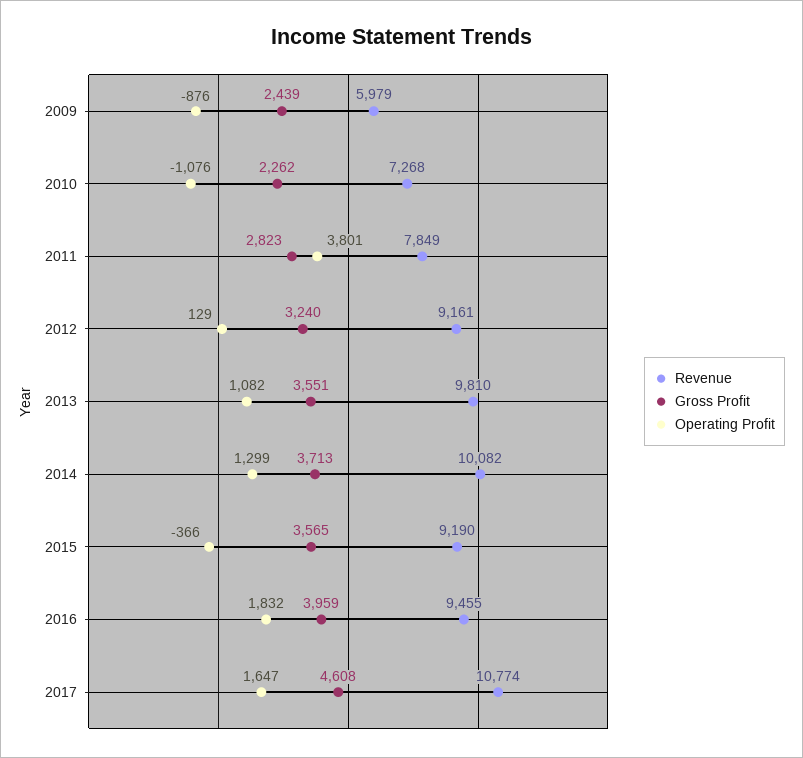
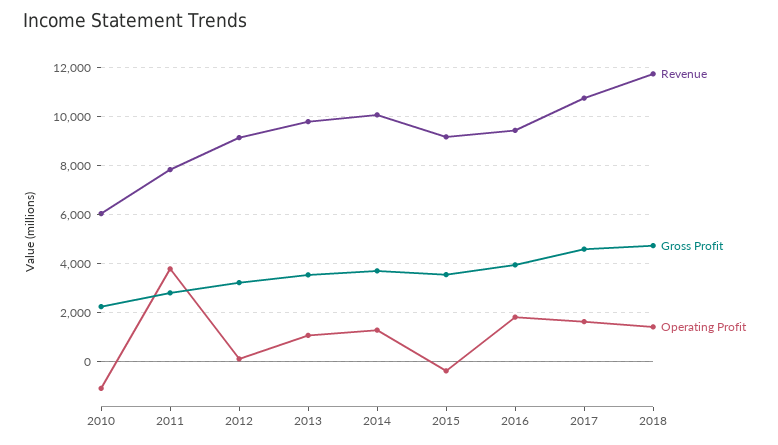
Revenue, 2009: 5979 -> none
Gross Profit, 2009: 2439 -> none
Operating Profit, 2009: -876 -> none
Revenue, 2010: 7268 -> 6000
Revenue, 2018: none -> 11750
Gross Profit, 2018: none -> 4750
Operating Profit, 2018: none -> 1500

